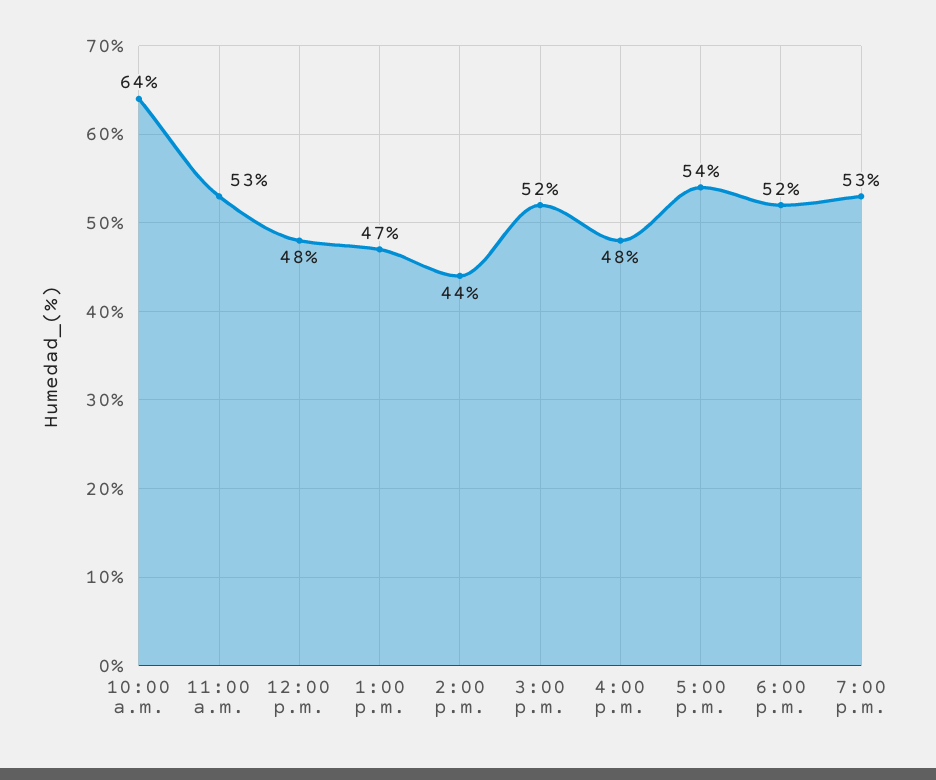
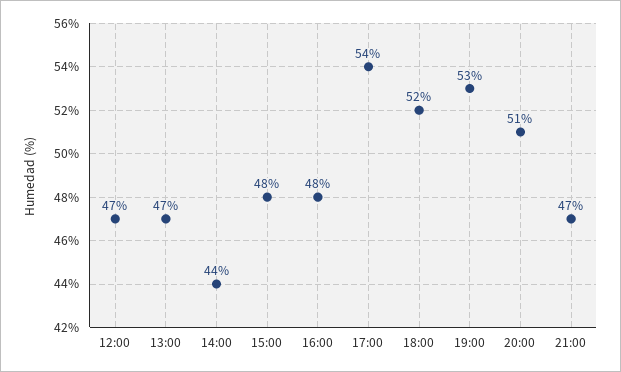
10:00 a.m.: 64 -> none
11:00 a.m.: 53 -> none
12:00 p.m.: 48 -> 47
3:00 p.m.: 52 -> 48
20:00: none -> 51
21:00: none -> 47

